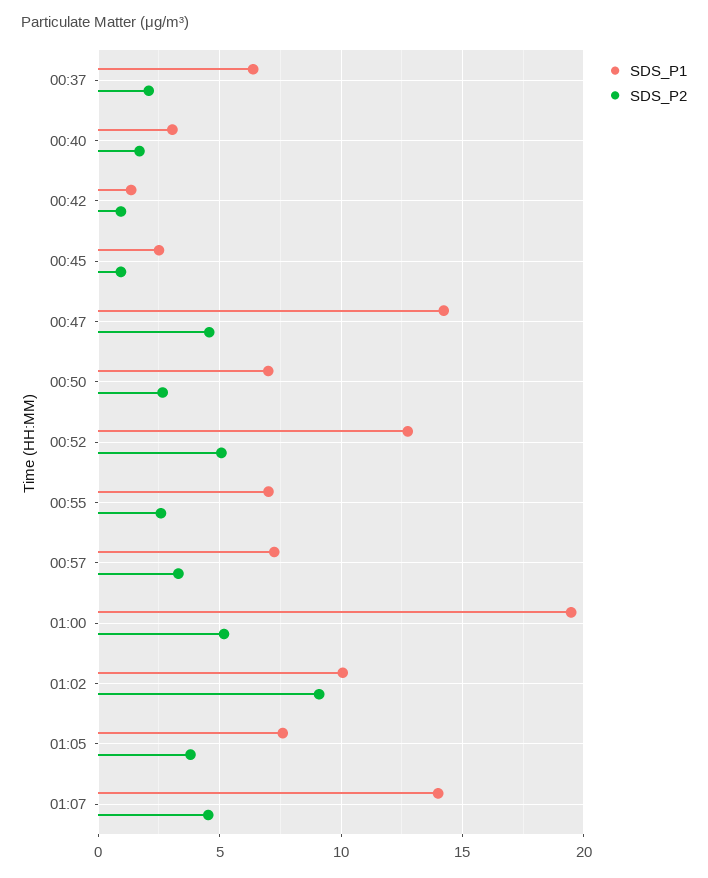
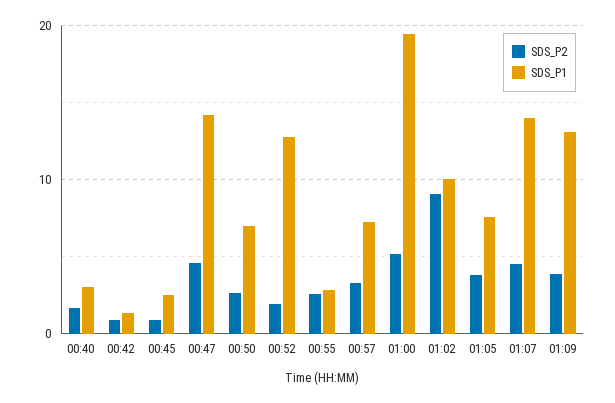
SDS_P1, 00:37: 6.5 -> none
SDS_P2, 00:37: 2 -> none
SDS_P2, 00:52: 5 -> 2
SDS_P1, 00:55: 7 -> 3
SDS_P2, 01:09: none -> 4
SDS_P1, 01:09: none -> 13

